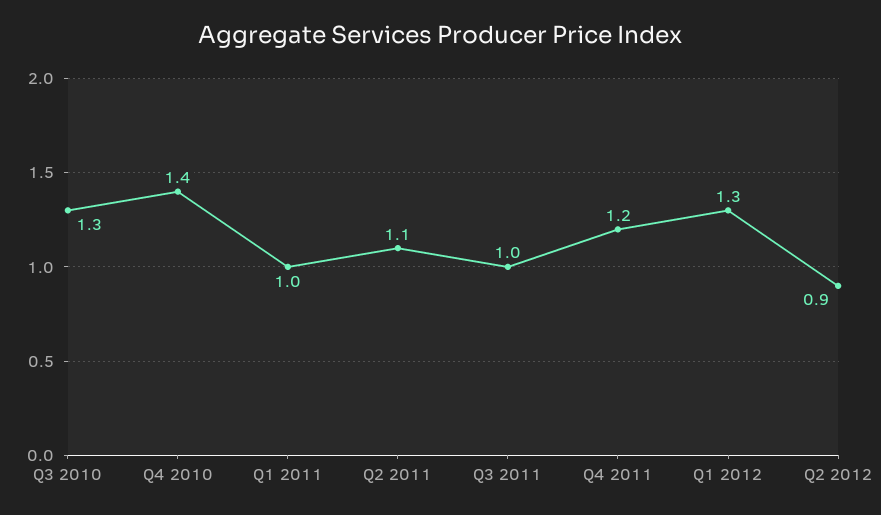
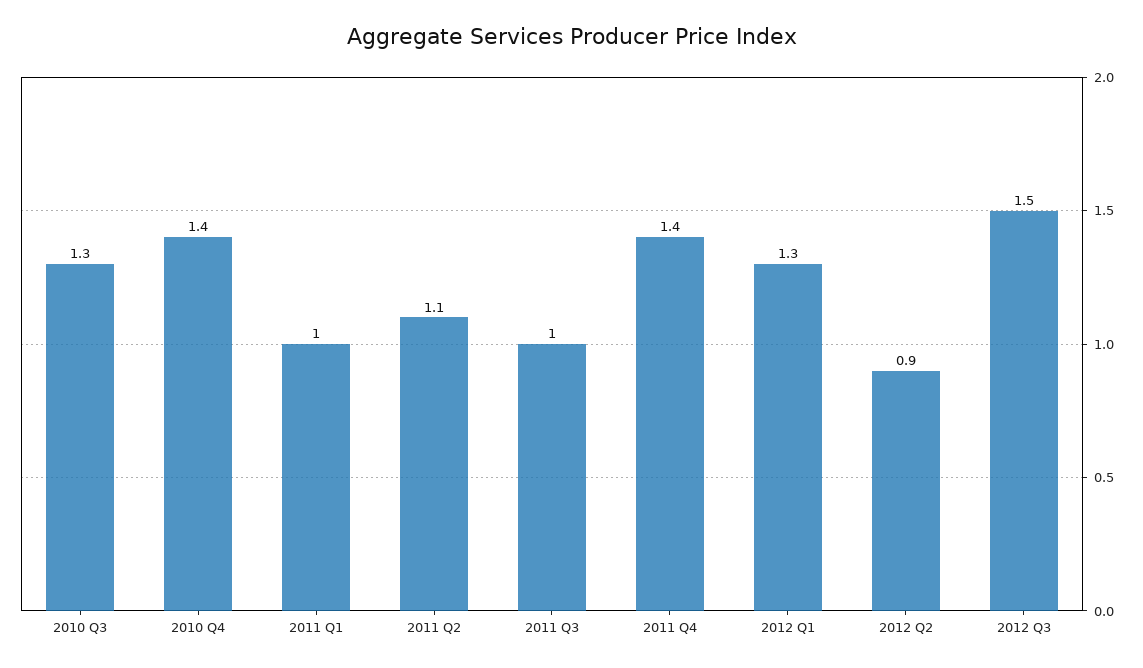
Q4 2011: 1.2 -> 1.4
2012 Q3: none -> 1.5

